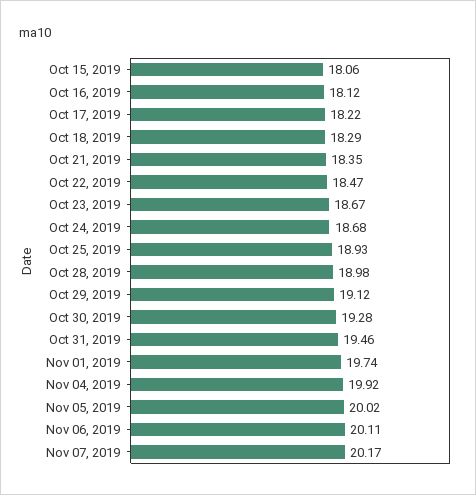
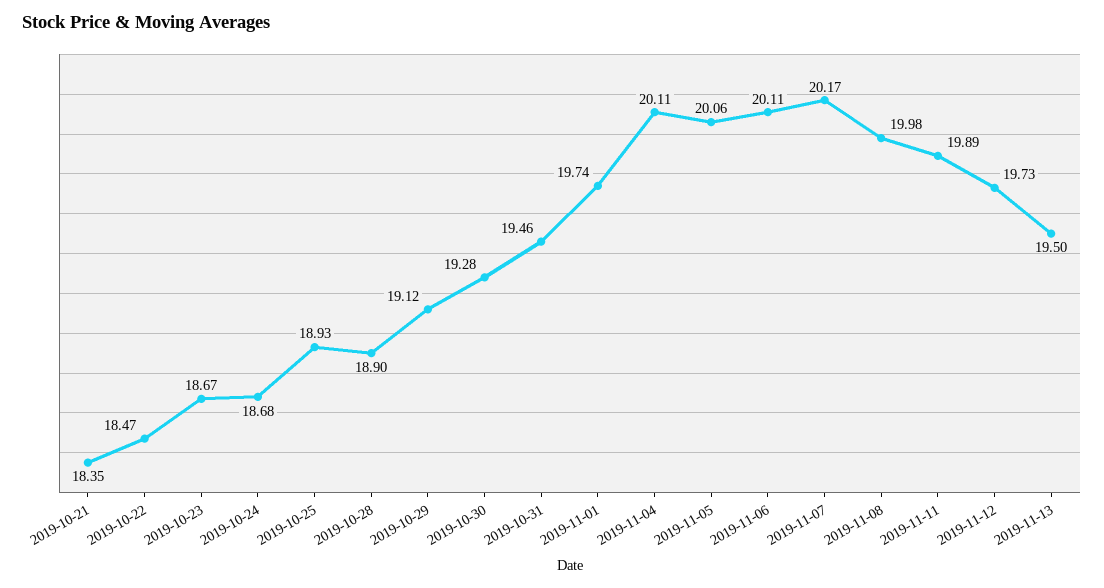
Oct 15, 2019: 18.06 -> none
Oct 16, 2019: 18.12 -> none
Oct 17, 2019: 18.22 -> none
Oct 18, 2019: 18.29 -> none
Oct 28, 2019: 18.98 -> 18.9
Nov 04, 2019: 19.92 -> 20.11
Nov 05, 2019: 20.02 -> 20.06
2019-11-08: none -> 19.98
2019-11-11: none -> 19.89
2019-11-12: none -> 19.73
2019-11-13: none -> 19.5

